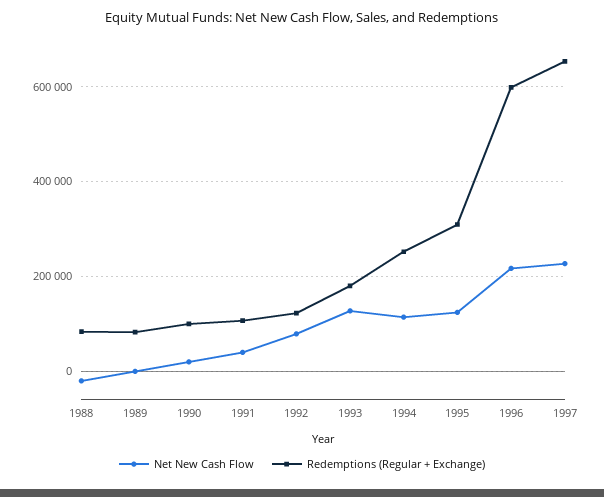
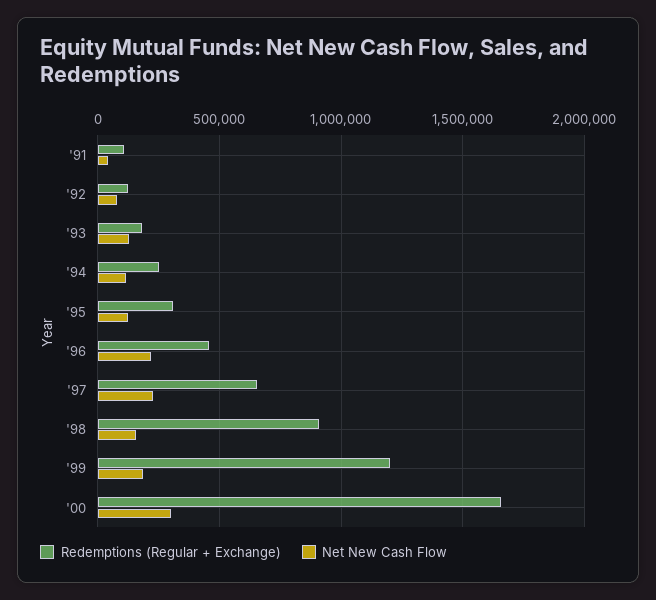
Net New Cash Flow, 1988: -20000 -> none
Redemptions (Regular + Exchange), 1988: 80000 -> none
Net New Cash Flow, 1989: 0 -> none
Redemptions (Regular + Exchange), 1989: 80000 -> none
Net New Cash Flow, 1990: 20000 -> none
Redemptions (Regular + Exchange), 1990: 100000 -> none
Redemptions (Regular + Exchange), 1996: 600000 -> 450000
Redemptions (Regular + Exchange), '98: none -> 900000
Net New Cash Flow, '98: none -> 150000
Redemptions (Regular + Exchange), '99: none -> 1200000
Net New Cash Flow, '99: none -> 200000
Redemptions (Regular + Exchange), '00: none -> 1650000
Net New Cash Flow, '00: none -> 300000

